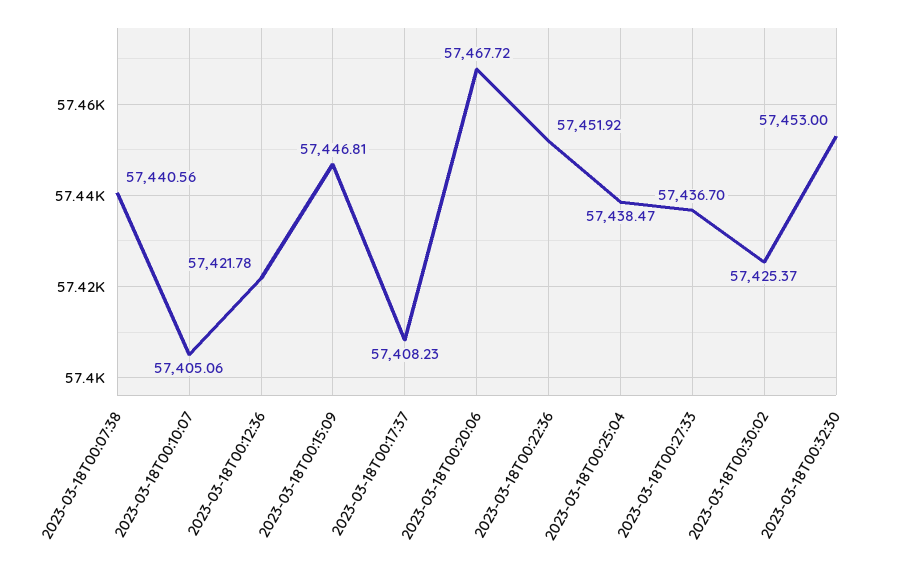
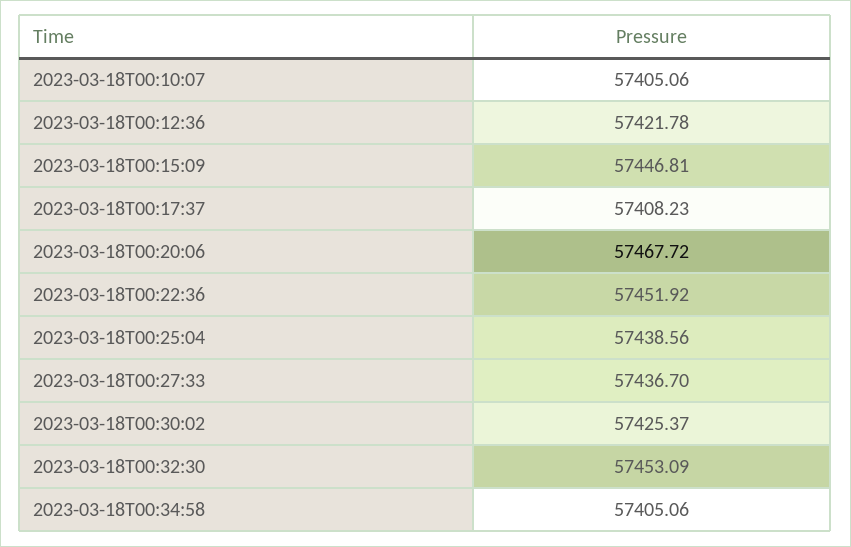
2023-03-18T00:07:38: 57440.56 -> none
2023-03-18T00:25:04: 57438.47 -> 57438.56
2023-03-18T00:32:30: 57453 -> 57453.09
2023-03-18T00:34:58: none -> 57405.06

